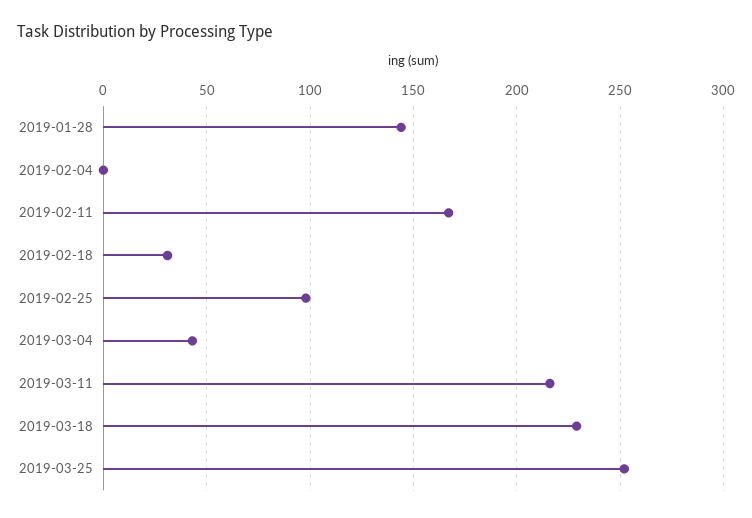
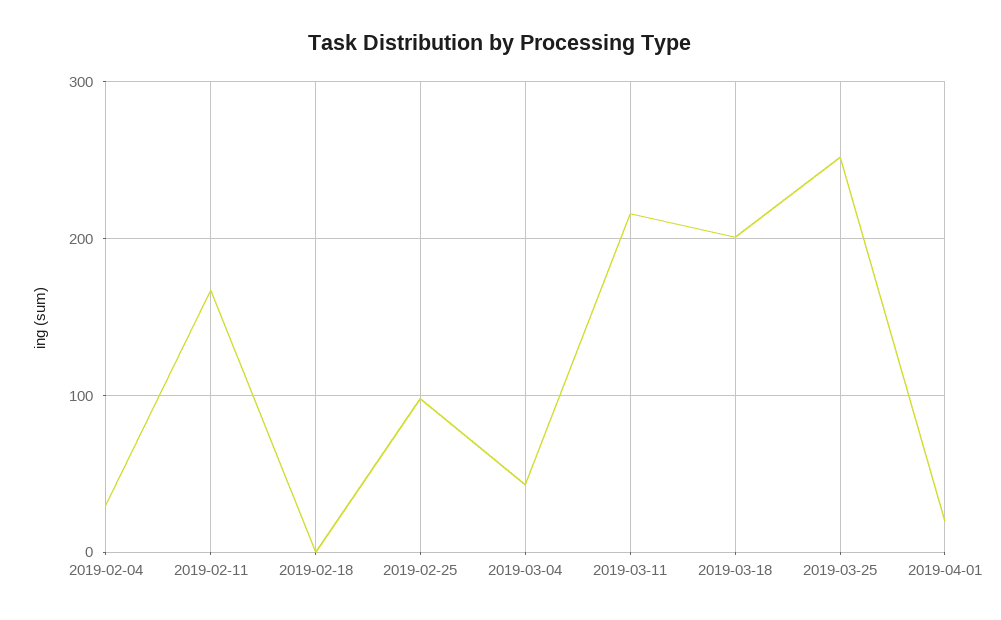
2019-01-28: 145 -> none
2019-02-04: 0 -> 30
2019-02-18: 30 -> 0
2019-03-18: 230 -> 200
2019-04-01: none -> 20

